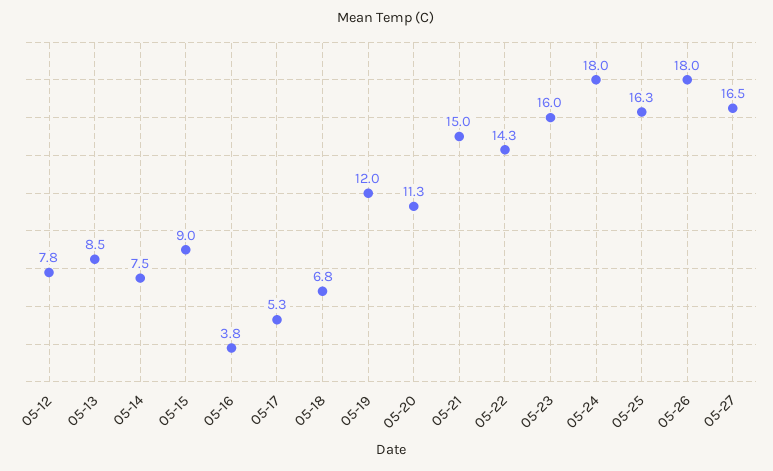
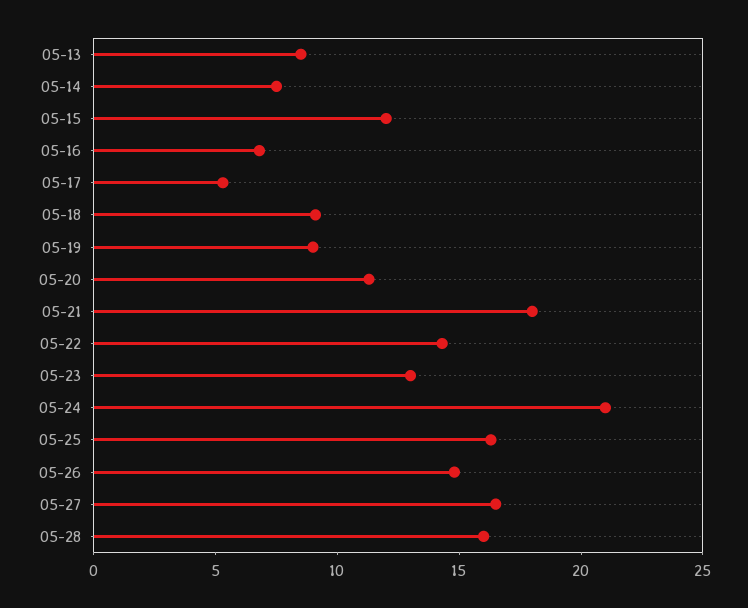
05-12: 7.8 -> none
05-15: 9 -> 12
05-16: 3.8 -> 7
05-18: 6.8 -> 9
05-19: 12 -> 9
05-21: 15 -> 18
05-23: 16 -> 13
05-24: 18 -> 21
05-26: 18 -> 15
05-28: none -> 16

